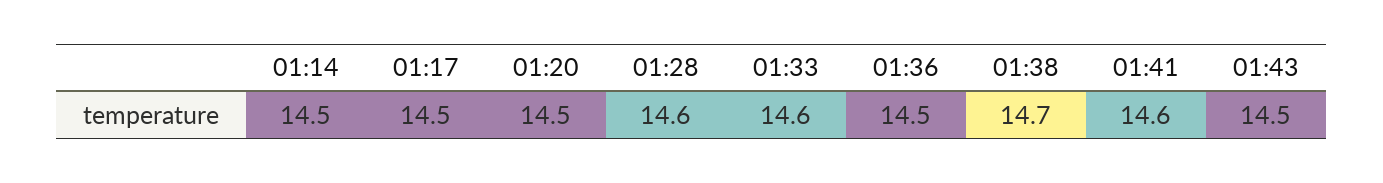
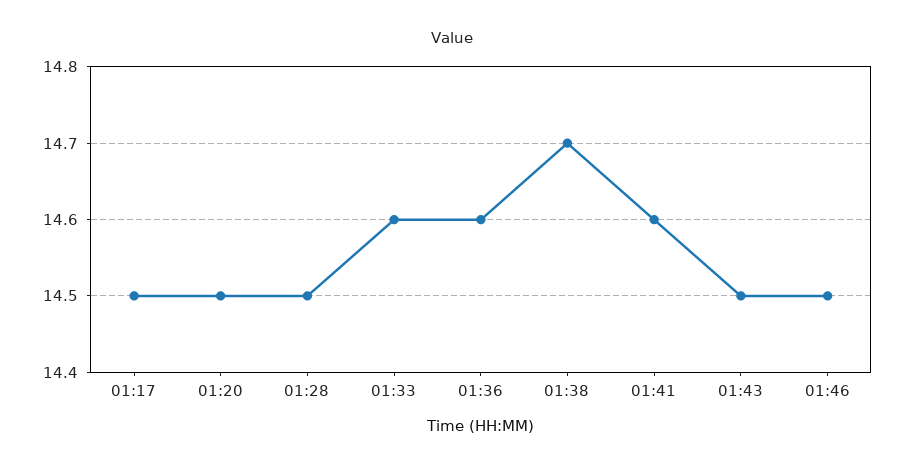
01:14: 14.5 -> none
01:28: 14.6 -> 14.5
01:36: 14.5 -> 14.6
01:46: none -> 14.5

